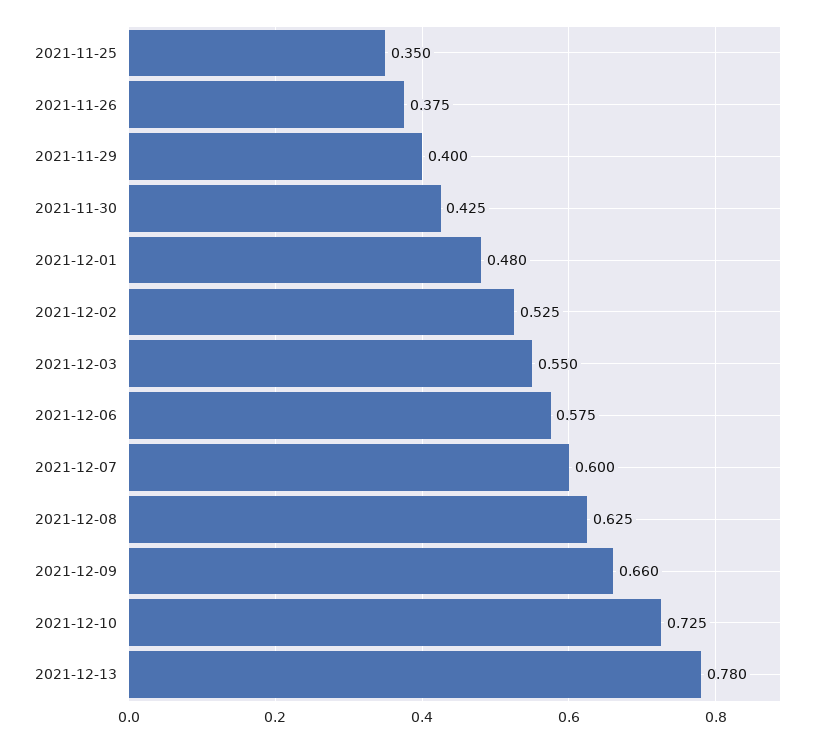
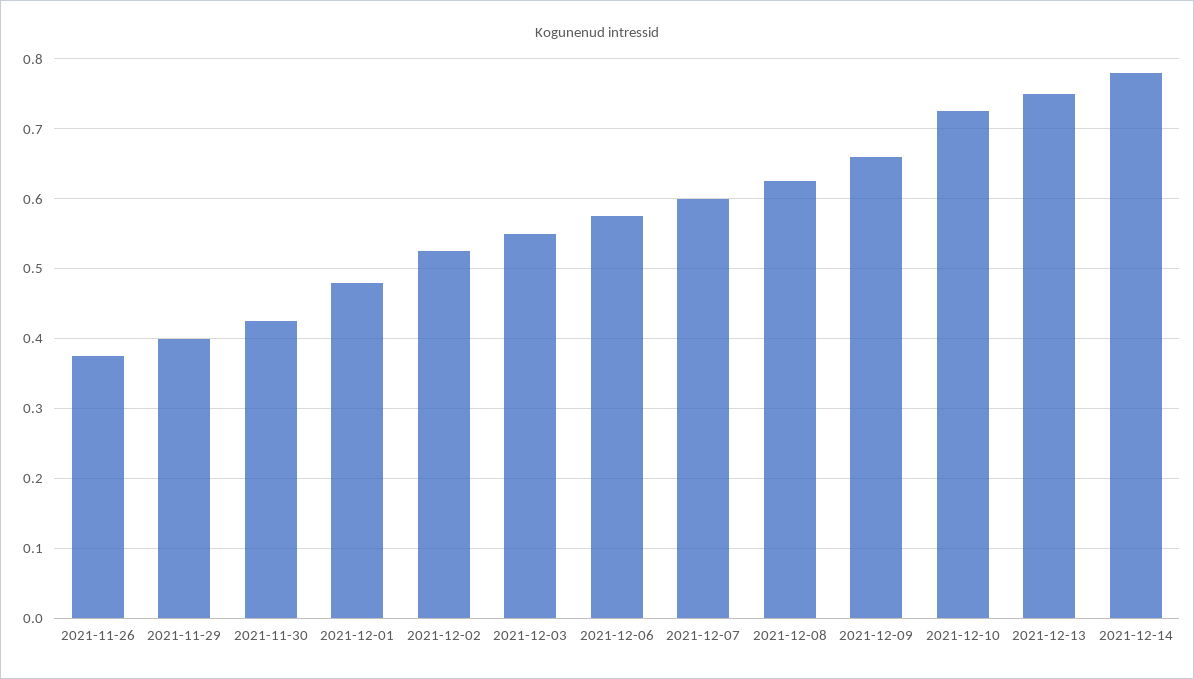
2021-11-25: 0.35 -> none
2021-12-13: 0.78 -> 0.75
2021-12-14: none -> 0.78

